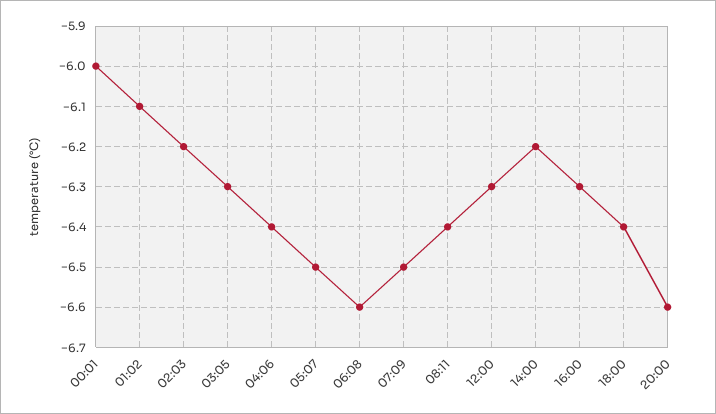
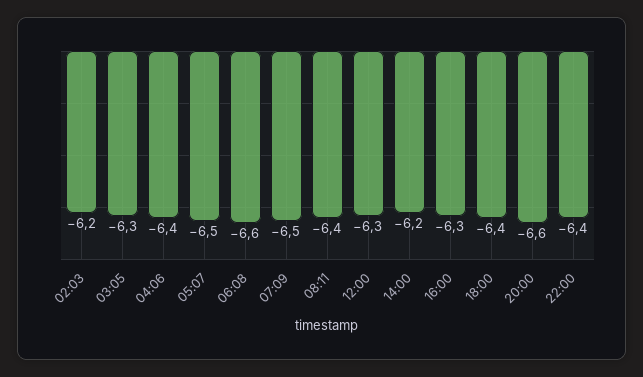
00:01: -6 -> none
01:02: -6.1 -> none
22:00: none -> -6.4

